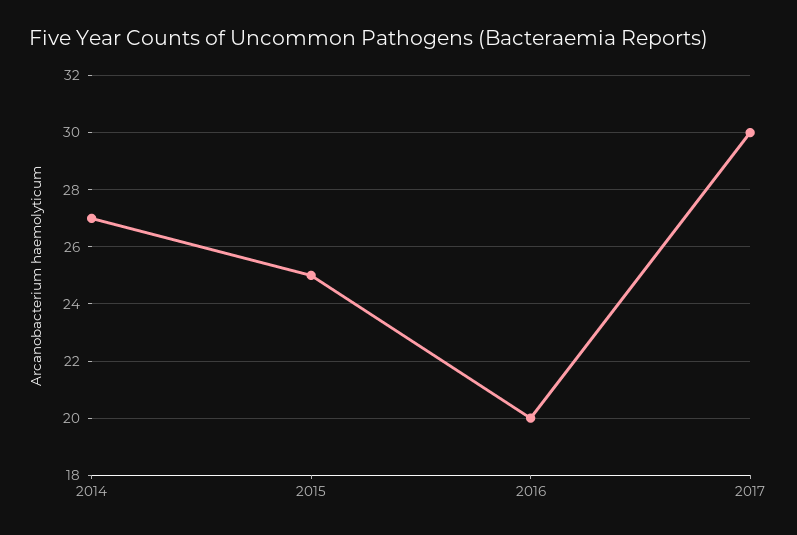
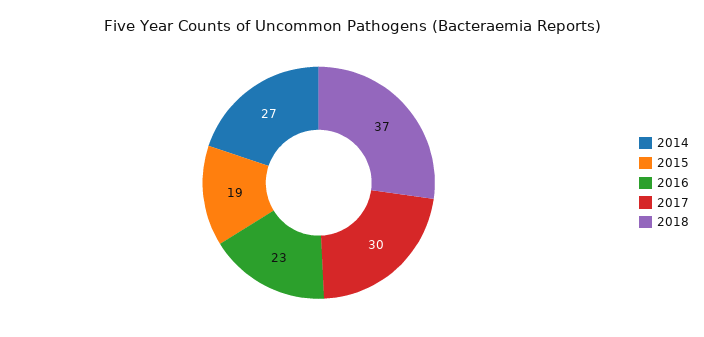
2015: 25 -> 19
2016: 20 -> 23
2018: none -> 37

